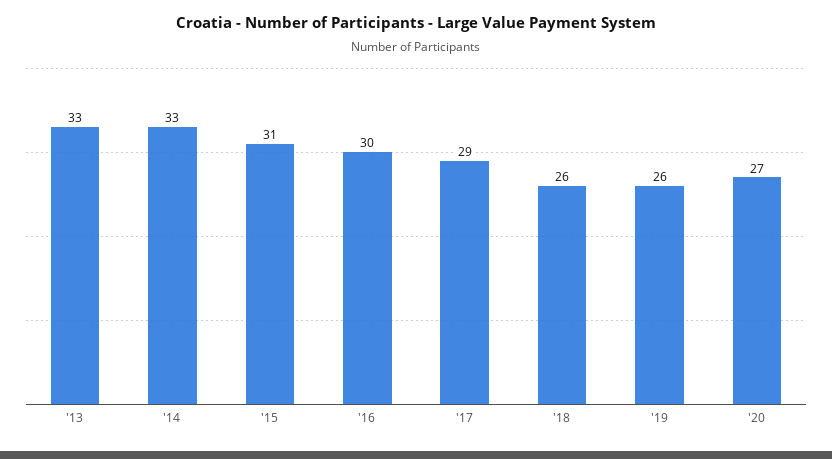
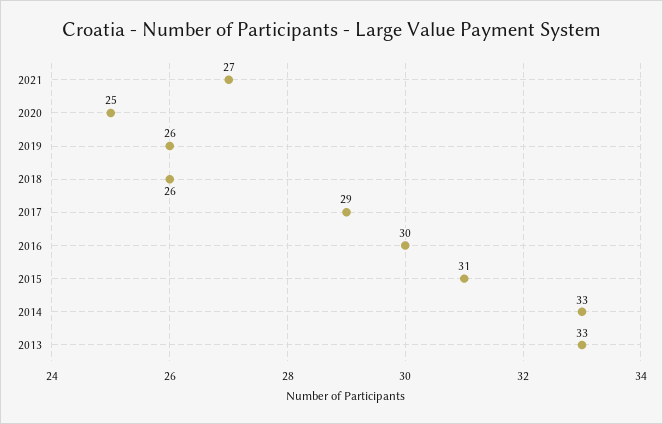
'20: 27 -> 25
2021: none -> 27

